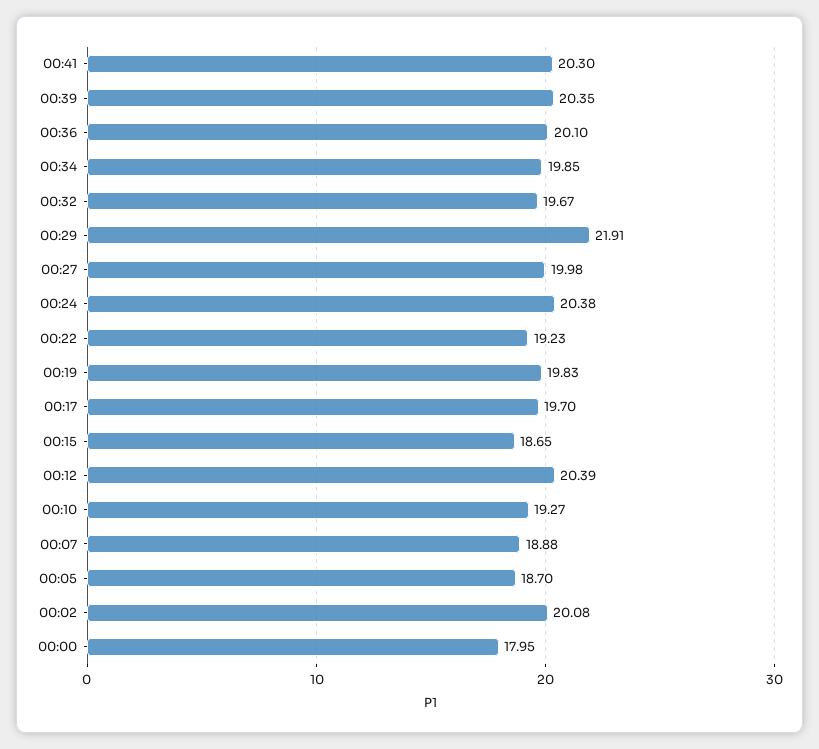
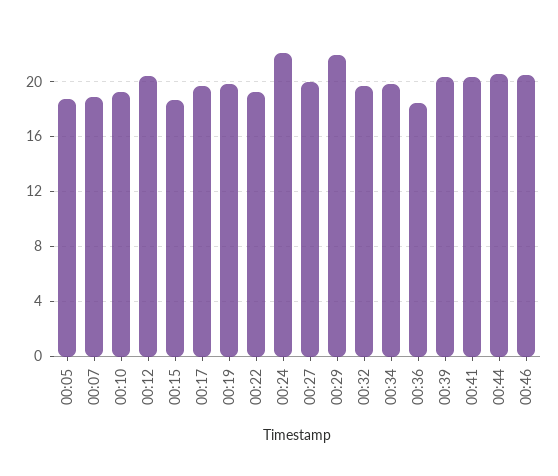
00:36: 20.1 -> 18.5
00:24: 20.38 -> 22
00:02: 20.08 -> none
00:00: 17.95 -> none
00:44: none -> 20.5
00:46: none -> 20.5

